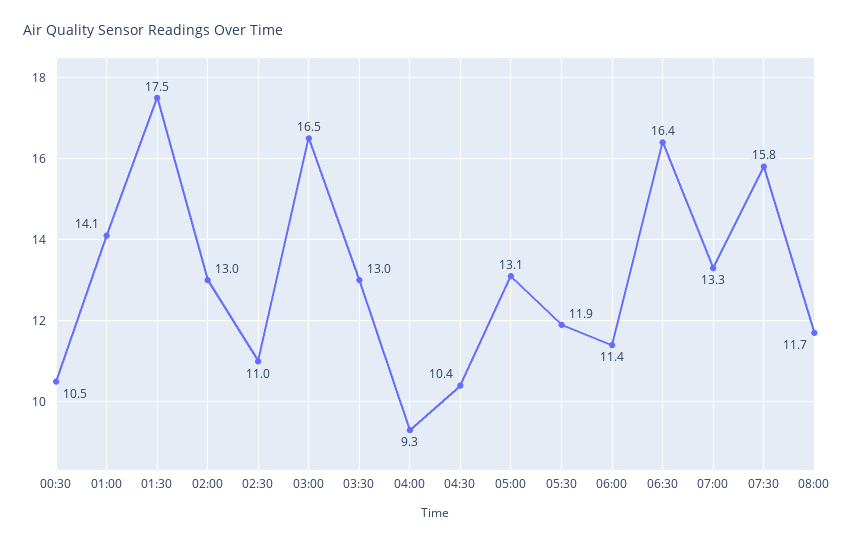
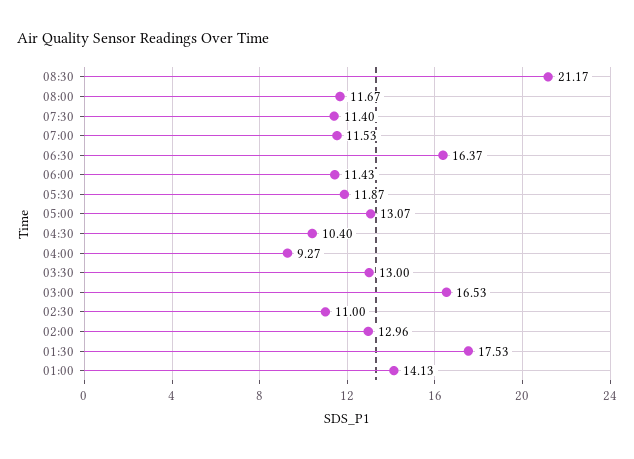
00:30: 10.5 -> none
07:00: 13.3 -> 11.53
07:30: 15.8 -> 11.4
08:30: none -> 21.17

